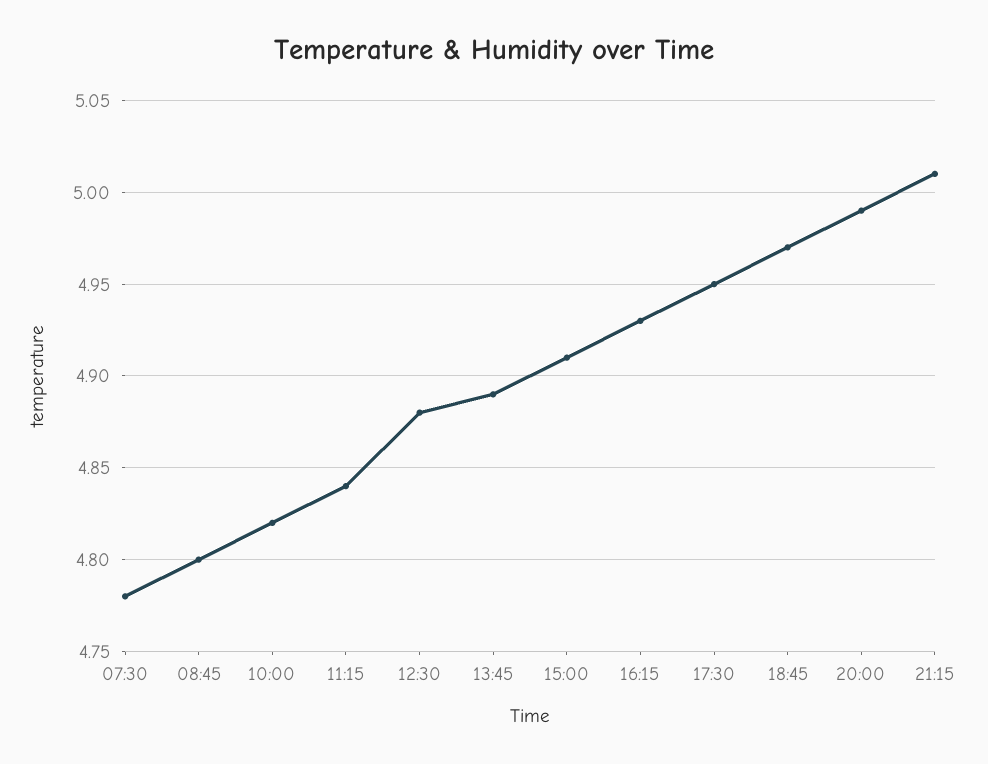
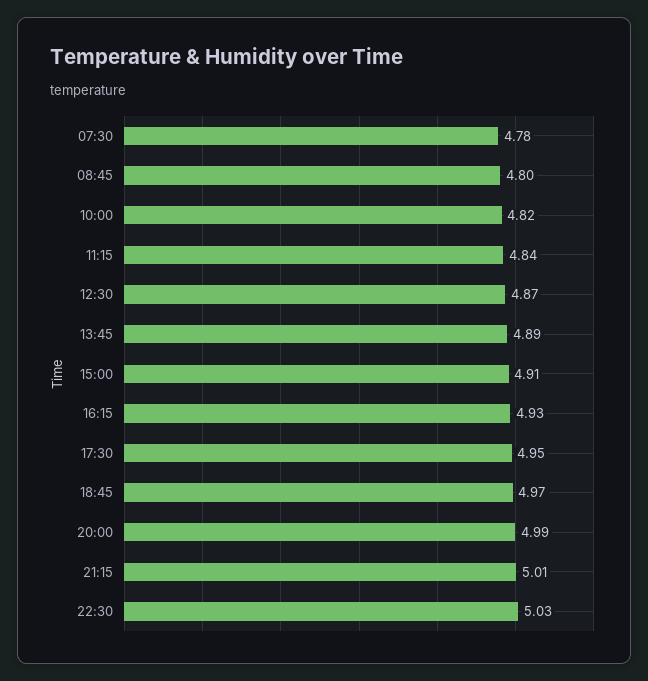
12:30: 4.88 -> 4.87
22:30: none -> 5.03

